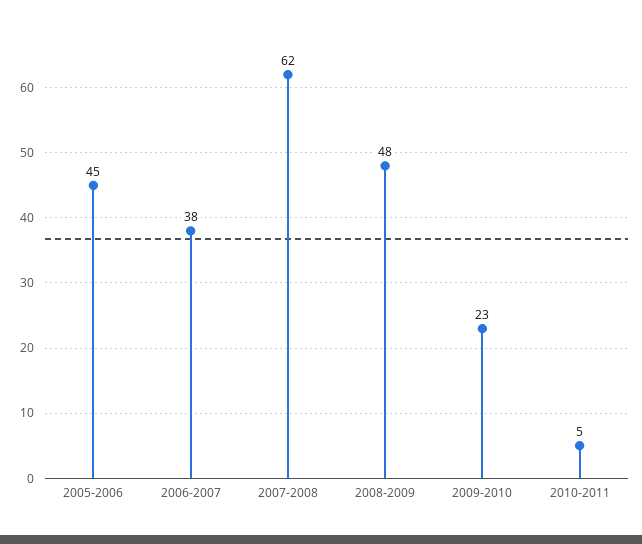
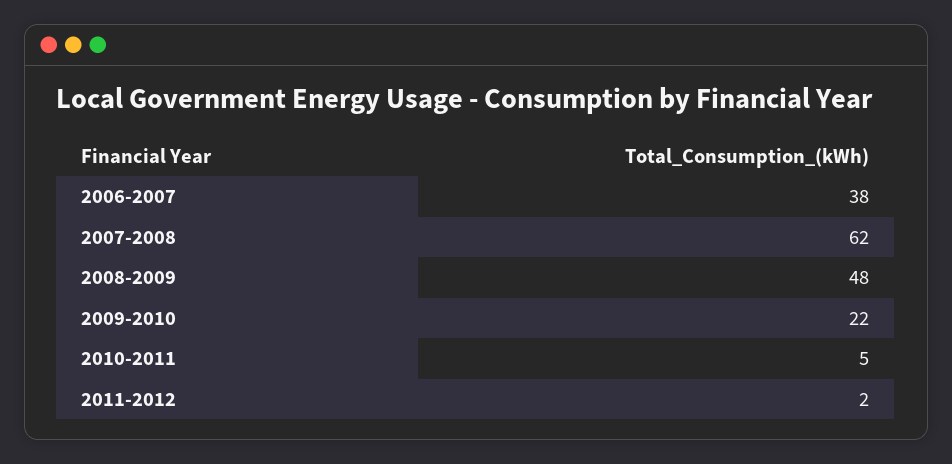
2005-2006: 45 -> none
2009-2010: 23 -> 22
2011-2012: none -> 2

